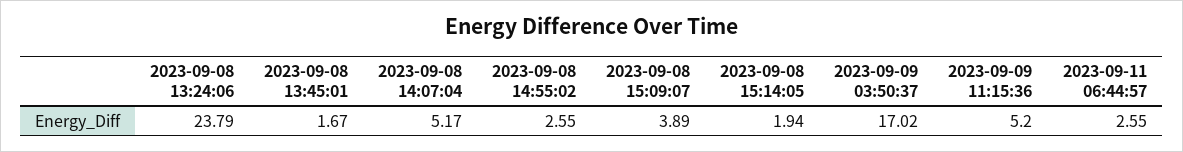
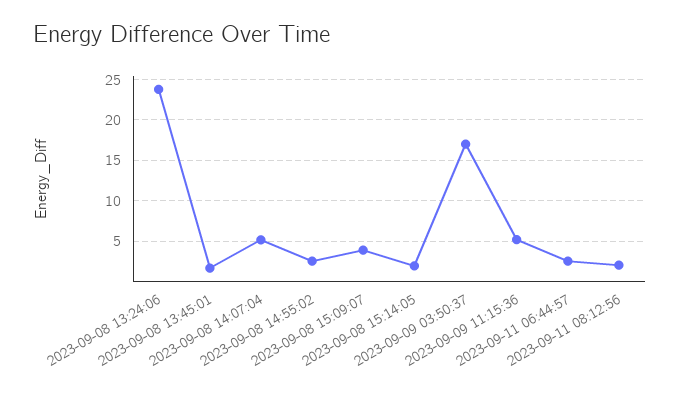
2023-09-11 08:12:56: none -> 2

